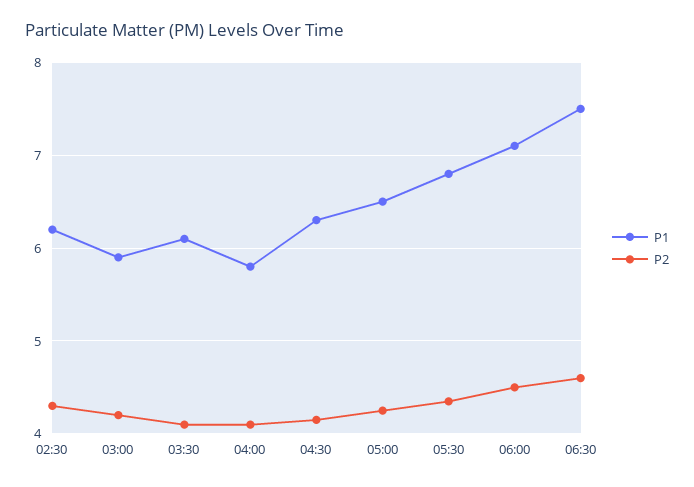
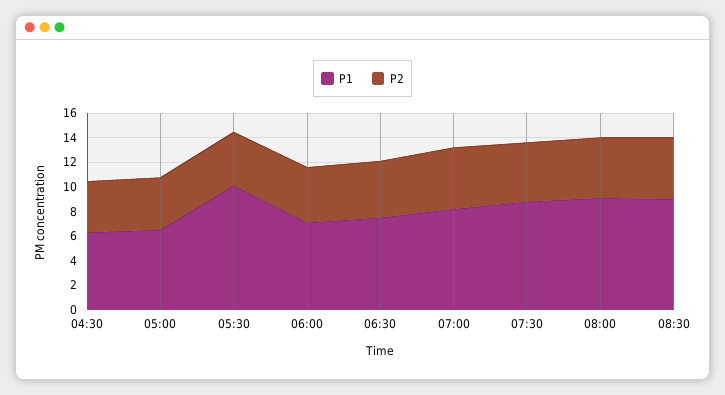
P1, 02:30: 6.2 -> none
P2, 02:30: 4.3 -> none
P1, 03:00: 5.9 -> none
P2, 03:00: 4.2 -> none
P1, 03:30: 6.1 -> none
P2, 03:30: 4.1 -> none
P1, 04:00: 5.8 -> none
P2, 04:00: 4.1 -> none
P1, 05:30: 6.8 -> 10
P1, 07:00: none -> 8
P2, 07:00: none -> 5
P1, 07:30: none -> 9
P2, 07:30: none -> 5
P1, 08:00: none -> 9
P2, 08:00: none -> 5
P1, 08:30: none -> 9
P2, 08:30: none -> 5

